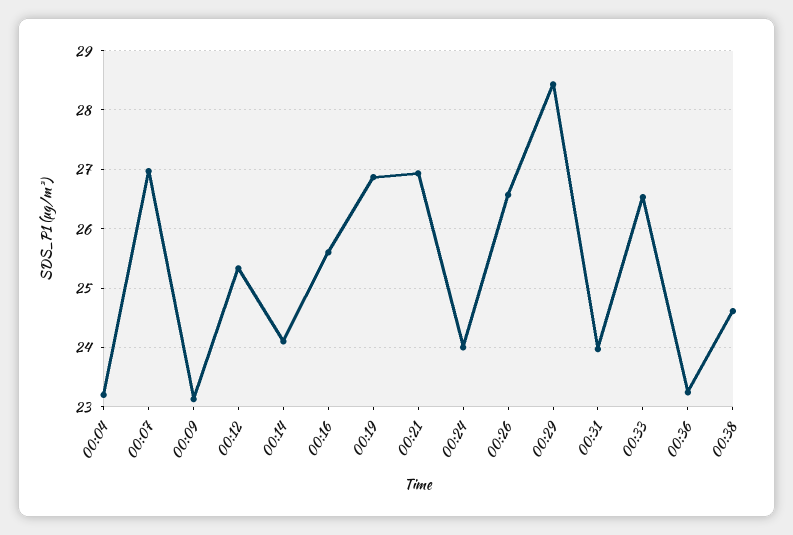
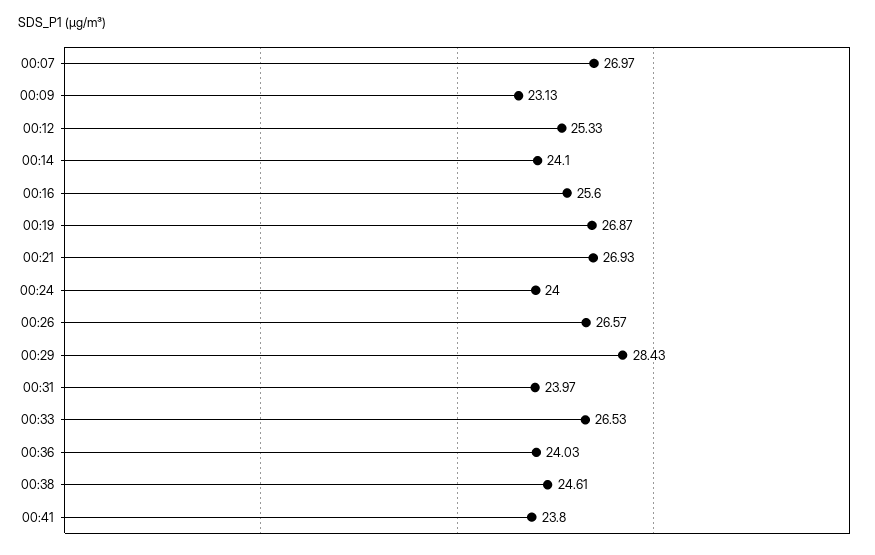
00:04: 23.2 -> none
00:36: 23.2 -> 24.03
00:41: none -> 23.8

